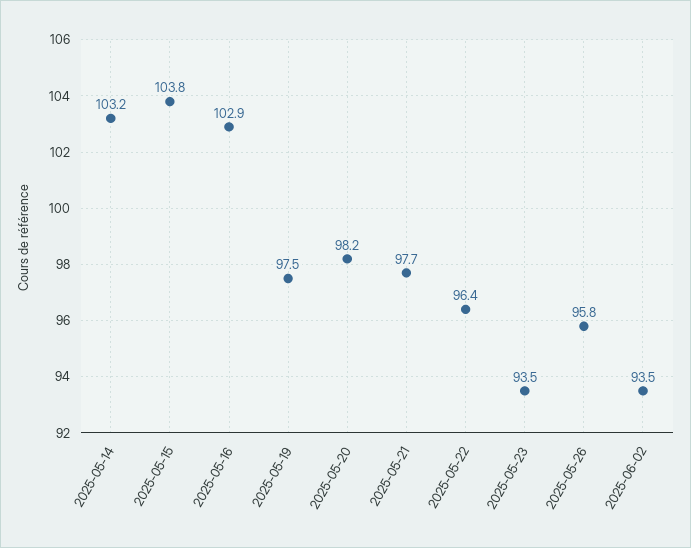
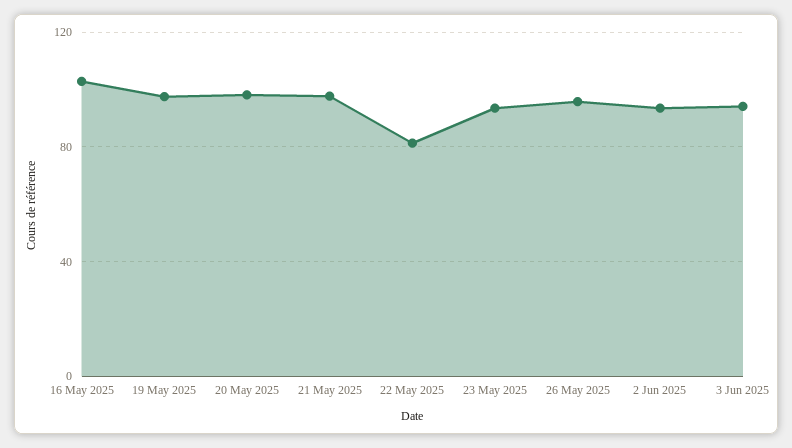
2025-05-14: 103.2 -> none
2025-05-15: 103.8 -> none
2025-05-22: 96.4 -> 80
3 Jun 2025: none -> 95

